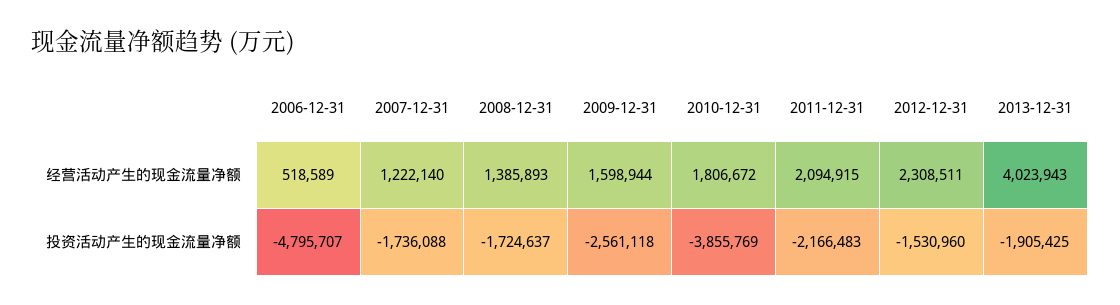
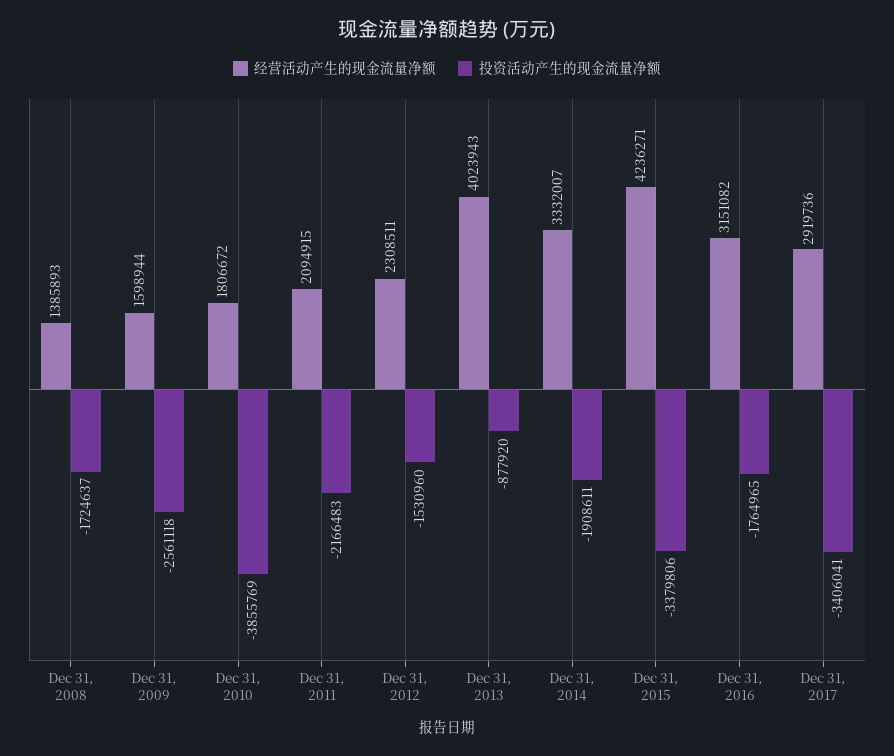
经营活动产生的现金流量净额, 2006-12-31: 518589 -> none
经营活动产生的现金流量净额, 2007-12-31: 1222140 -> none
投资活动产生的现金流量净额, 2006-12-31: -4795707 -> none
投资活动产生的现金流量净额, 2007-12-31: -1736088 -> none
投资活动产生的现金流量净额, 2013-12-31: -1905425 -> -877920
经营活动产生的现金流量净额, Dec 31, 2014: none -> 3332007
投资活动产生的现金流量净额, Dec 31, 2014: none -> -1908611
经营活动产生的现金流量净额, Dec 31, 2015: none -> 4236271
投资活动产生的现金流量净额, Dec 31, 2015: none -> -3379806
经营活动产生的现金流量净额, Dec 31, 2016: none -> 3151082
投资活动产生的现金流量净额, Dec 31, 2016: none -> -1764965
经营活动产生的现金流量净额, Dec 31, 2017: none -> 2919736
投资活动产生的现金流量净额, Dec 31, 2017: none -> -3406041

